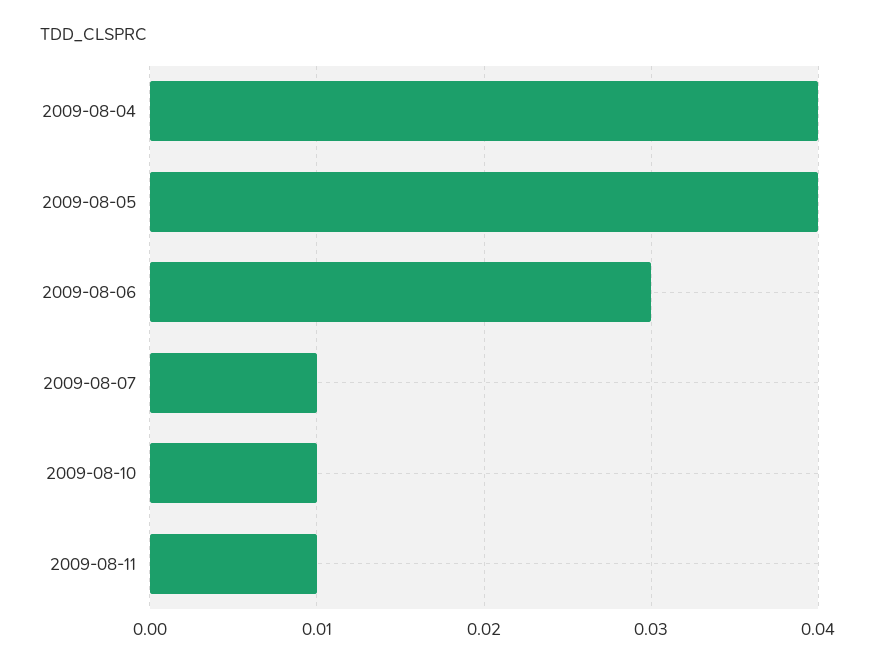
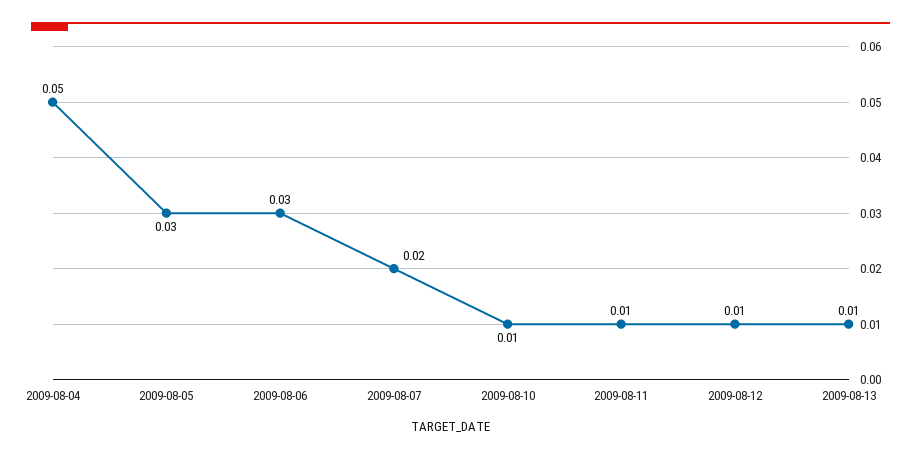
2009-08-04: 0.04 -> 0.05
2009-08-05: 0.04 -> 0.03
2009-08-07: 0.01 -> 0.02
2009-08-12: none -> 0.01
2009-08-13: none -> 0.01

